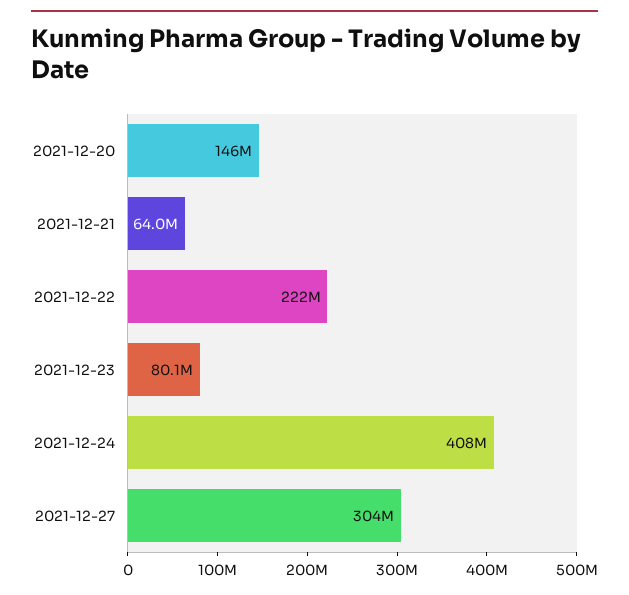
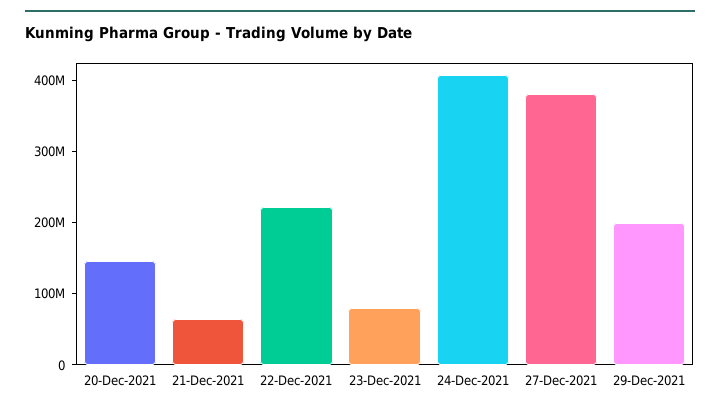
2021-12-27: 304000000 -> 380000000
29-Dec-2021: none -> 200000000

